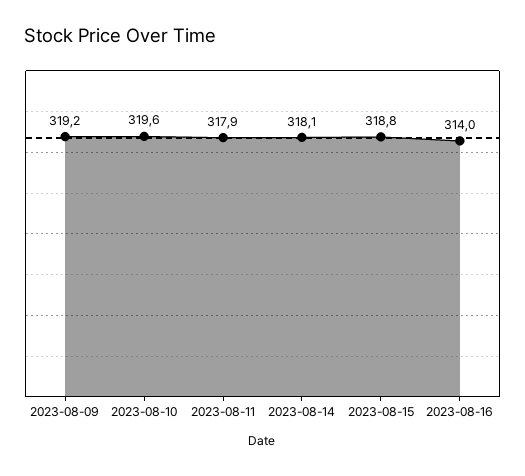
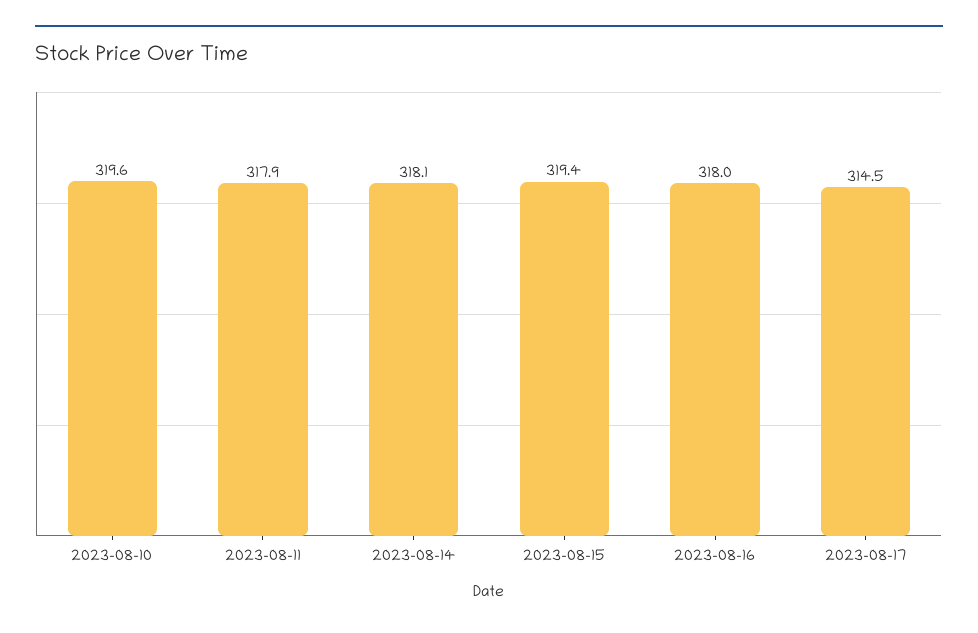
2023-08-09: 319.2 -> none
2023-08-15: 318.8 -> 319.4
2023-08-16: 314 -> 318
2023-08-17: none -> 314.5

